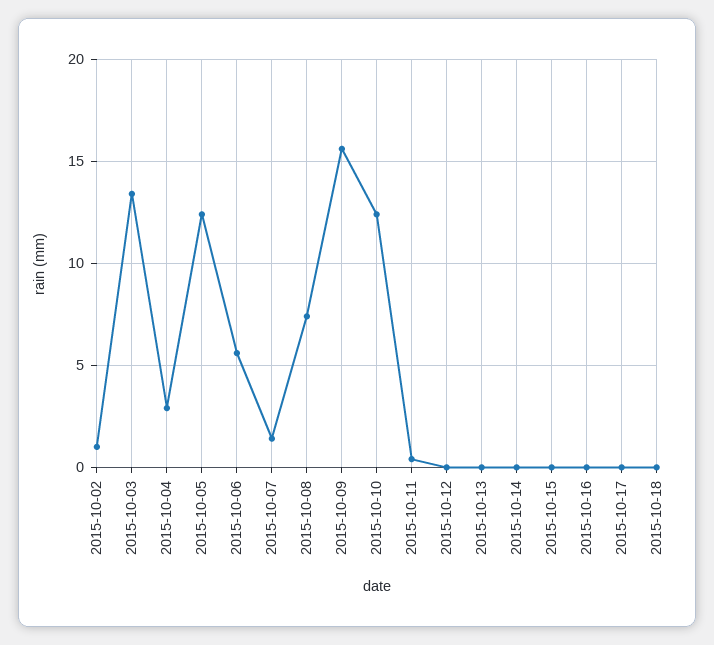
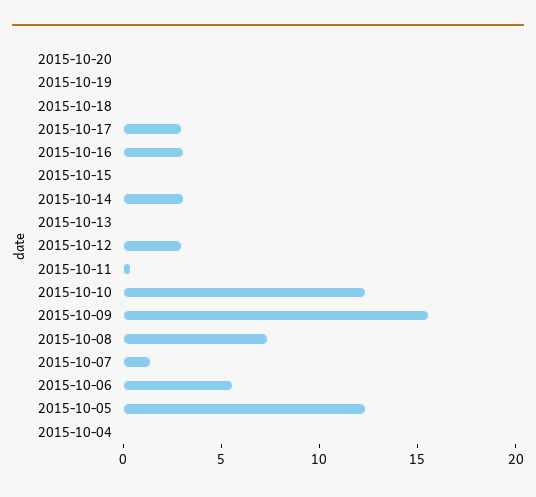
2015-10-02: 1 -> none
2015-10-03: 13.5 -> none
2015-10-04: 3 -> 0
2015-10-12: 0 -> 3
2015-10-14: 0 -> 3
2015-10-16: 0 -> 3
2015-10-17: 0 -> 3
2015-10-20: none -> 0
2015-10-19: none -> 0

